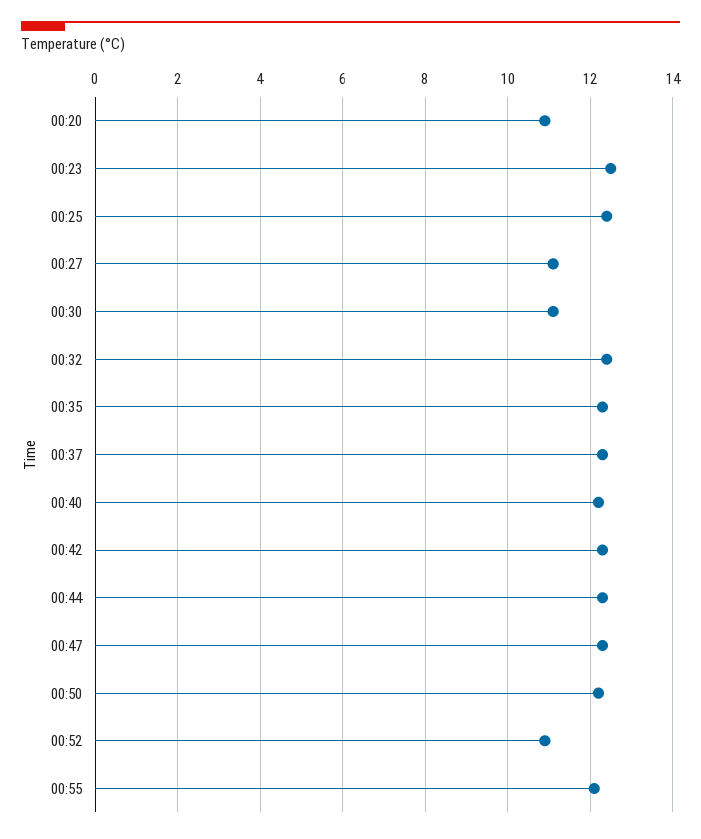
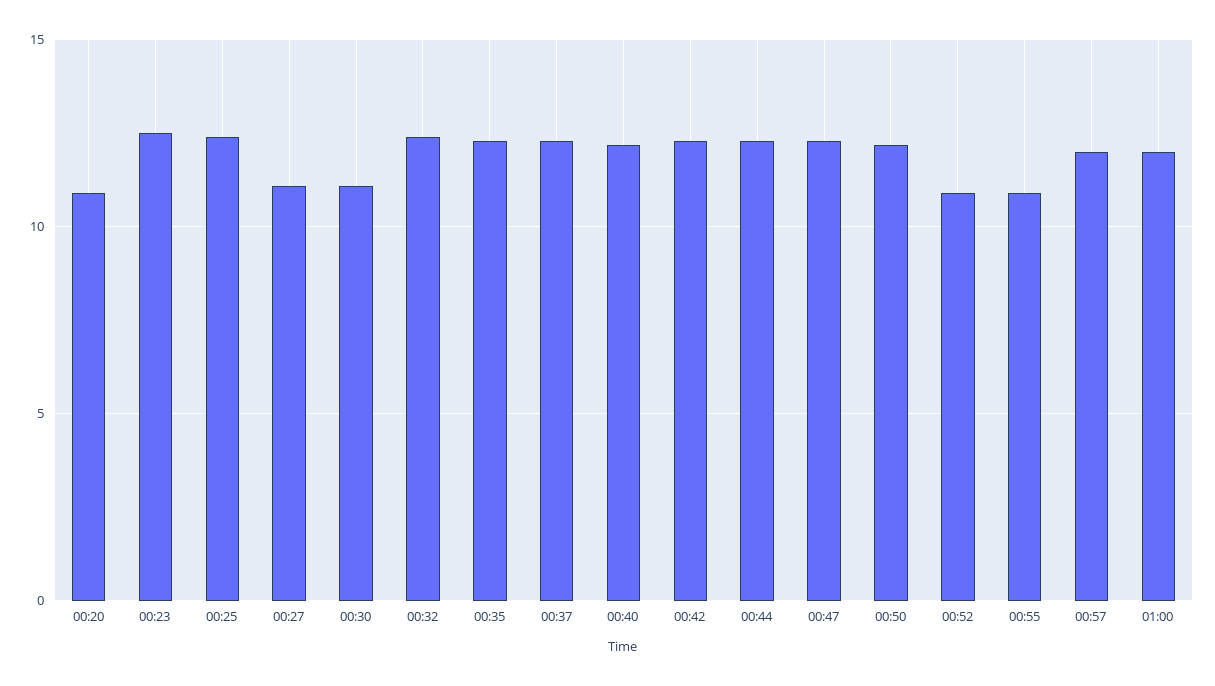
00:55: 12 -> 11
00:57: none -> 12
01:00: none -> 12

